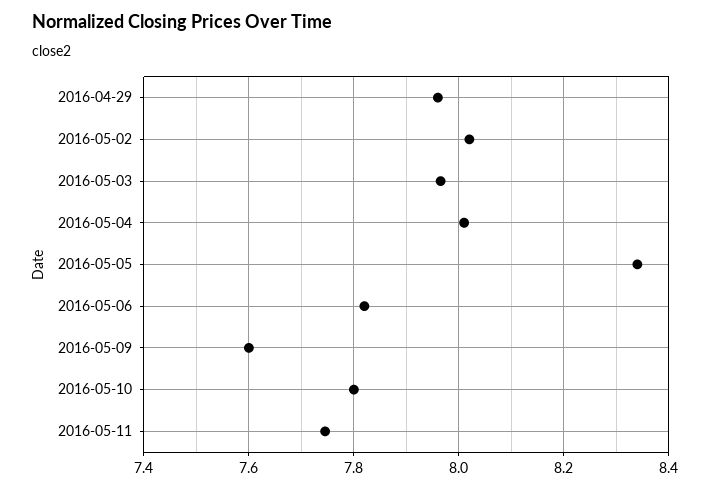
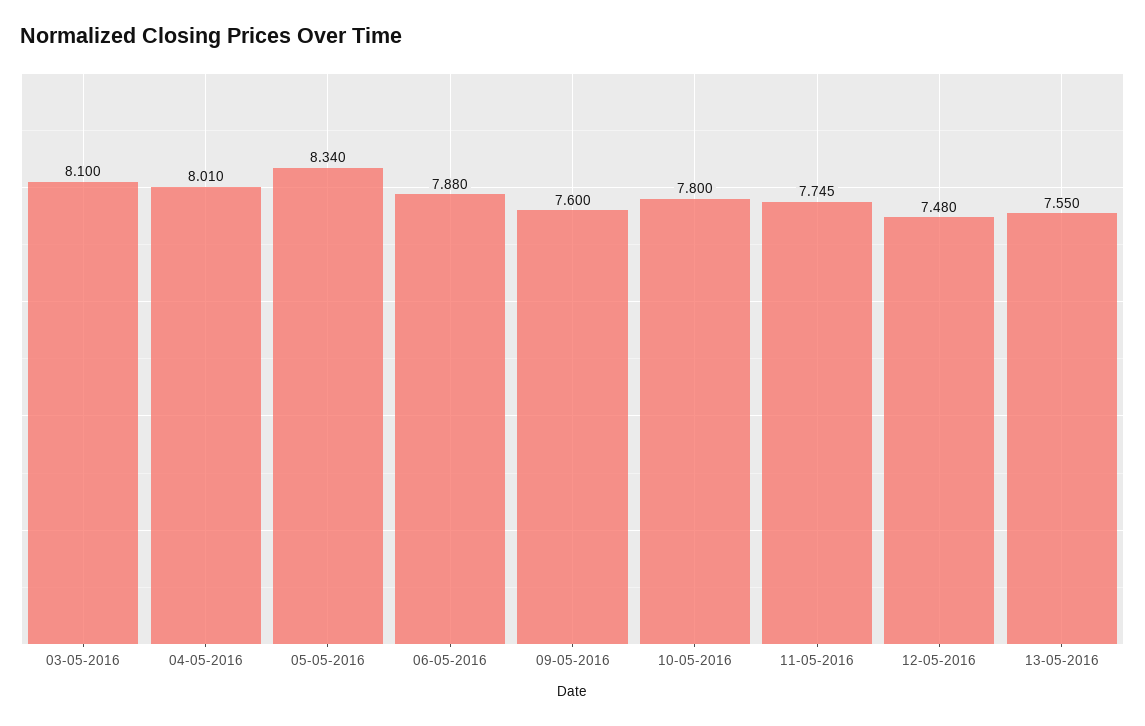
2016-04-29: 7.96 -> none
2016-05-02: 8.02 -> none
2016-05-03: 7.96 -> 8.1
2016-05-06: 7.82 -> 7.88
12-05-2016: none -> 7.48
13-05-2016: none -> 7.55

